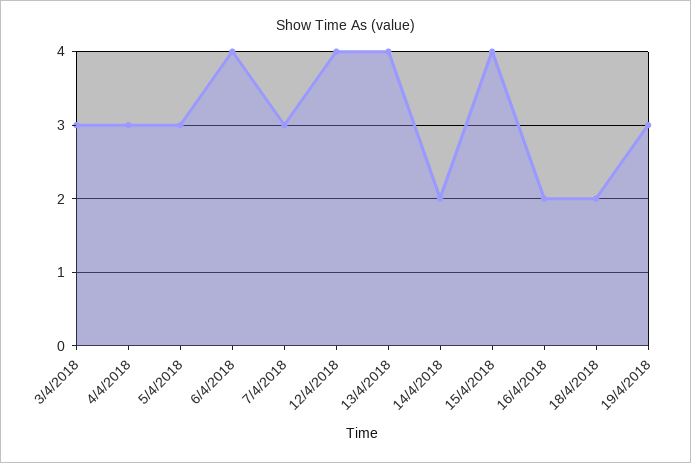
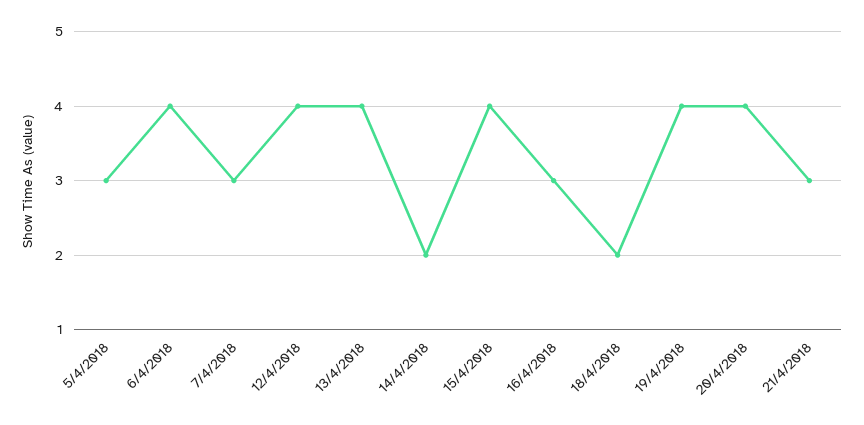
3/4/2018: 3 -> none
4/4/2018: 3 -> none
16/4/2018: 2 -> 3
19/4/2018: 3 -> 4
20/4/2018: none -> 4
21/4/2018: none -> 3

